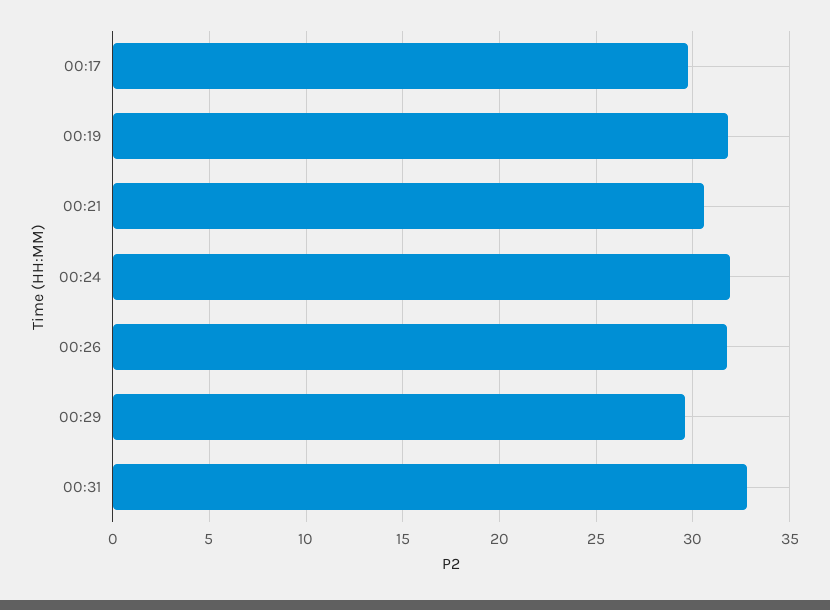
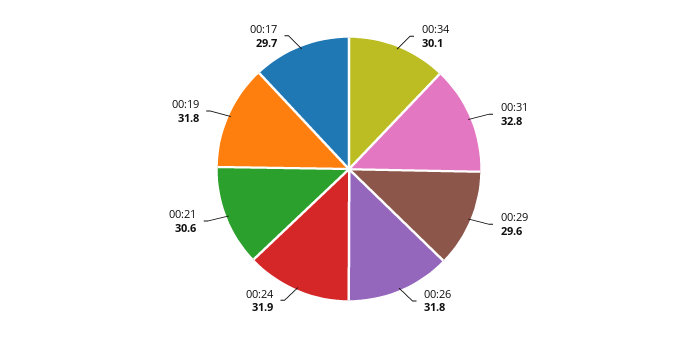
00:34: none -> 30.1

